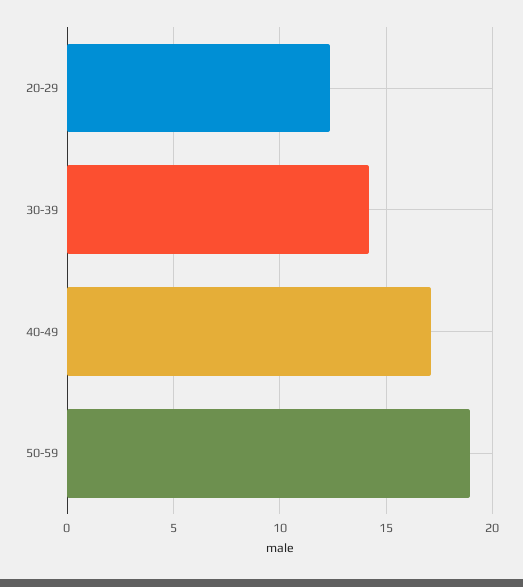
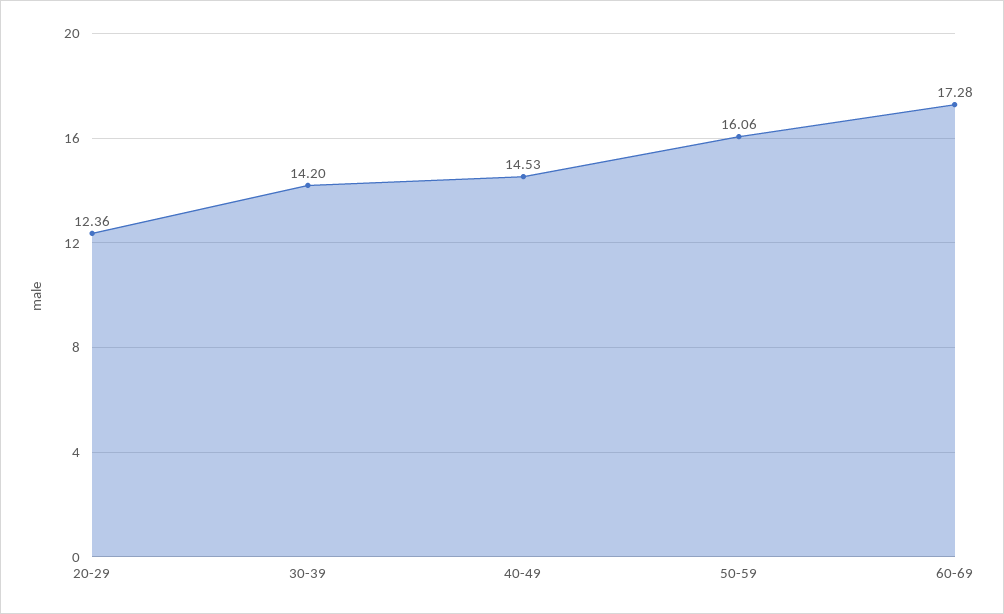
40-49: 17 -> 14.53
50-59: 19 -> 16.06
60-69: none -> 17.28

